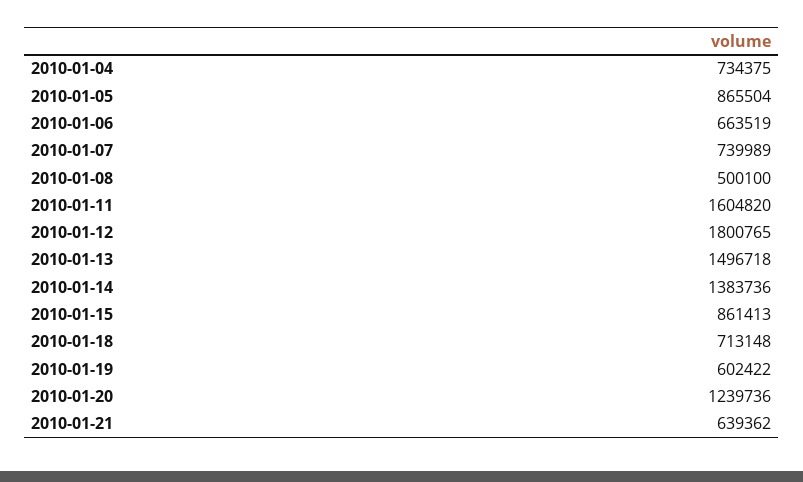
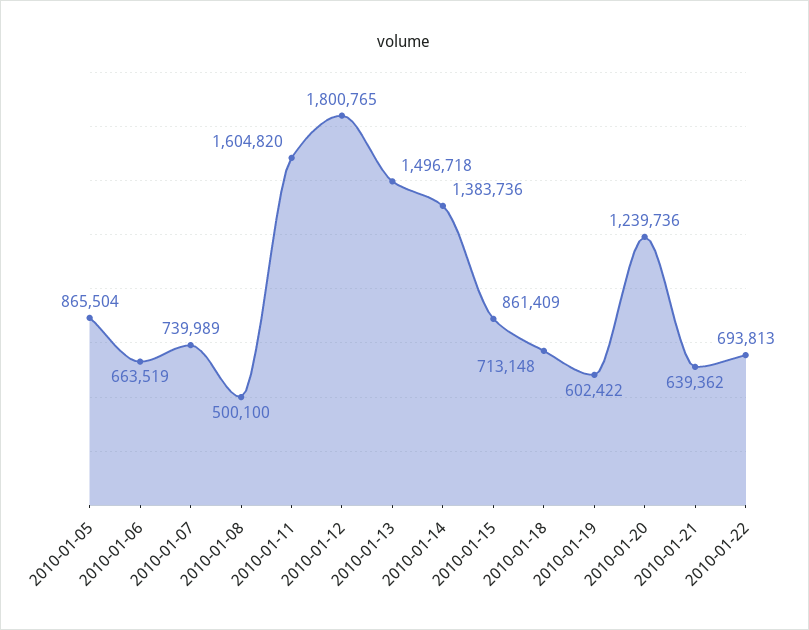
2010-01-04: 734375 -> none
2010-01-15: 861413 -> 861409
2010-01-22: none -> 693813

